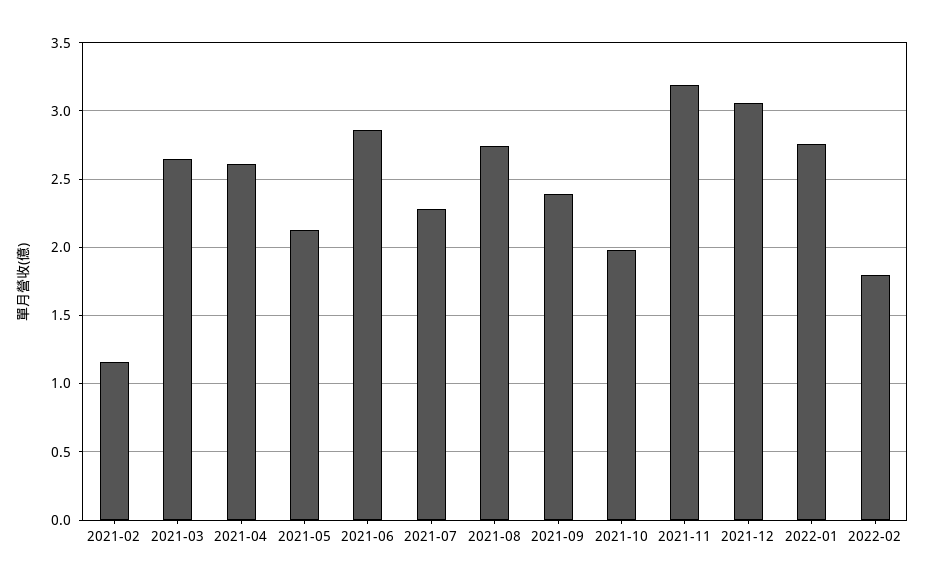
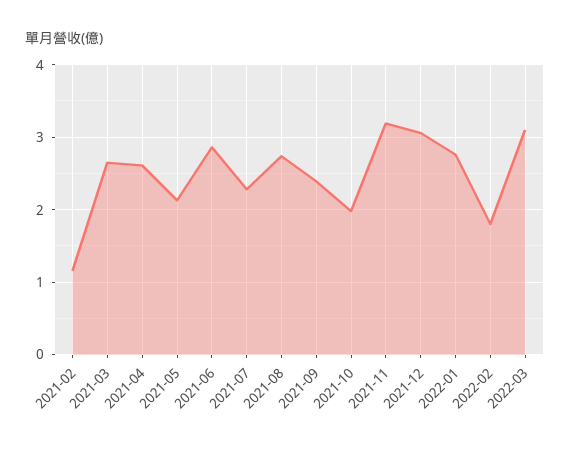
2022-03: none -> 3.1

